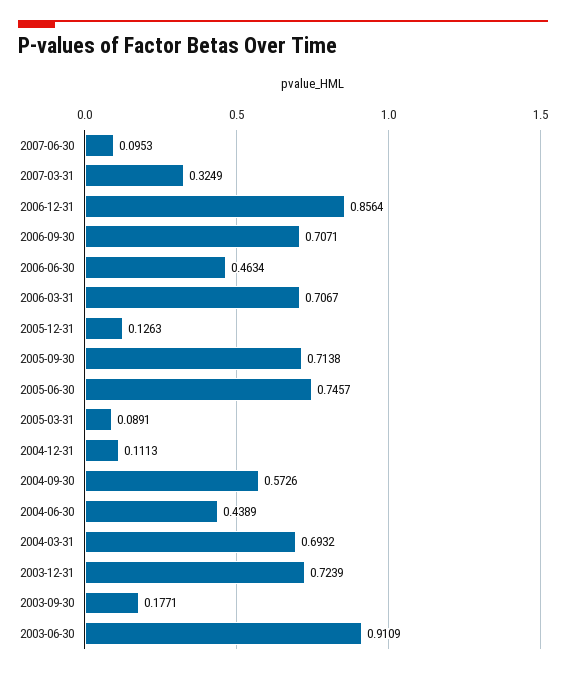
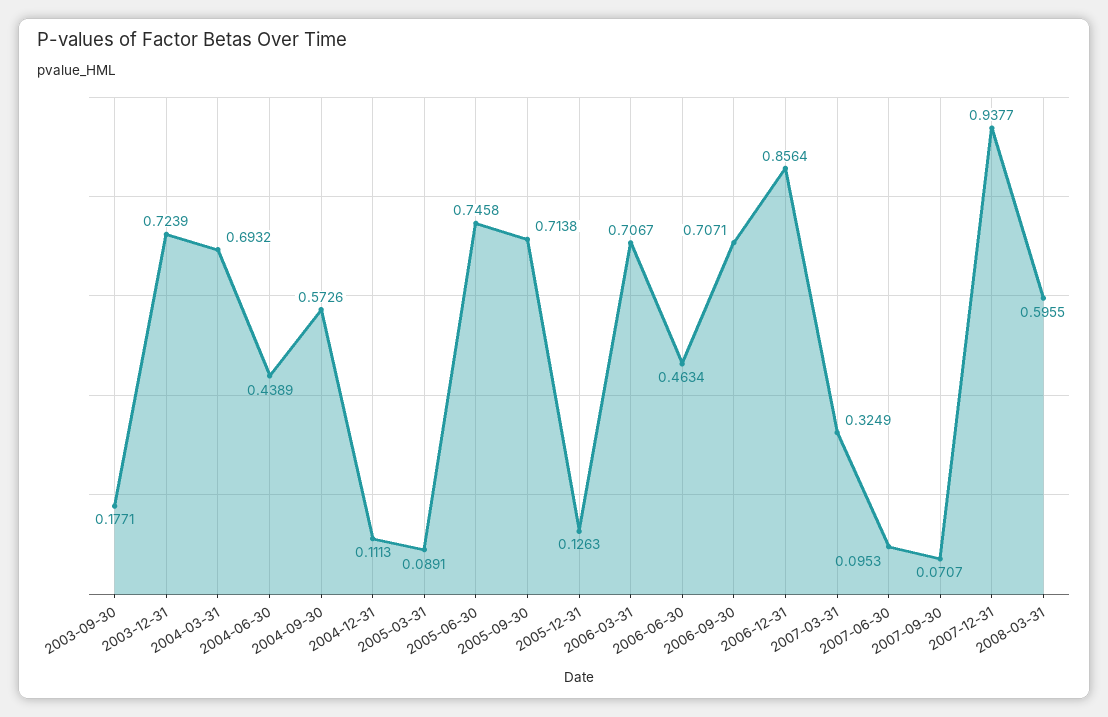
2005-06-30: 0.7457 -> 0.7458
2003-06-30: 0.9109 -> none
2007-09-30: none -> 0.0707
2007-12-31: none -> 0.9377
2008-03-31: none -> 0.5955

